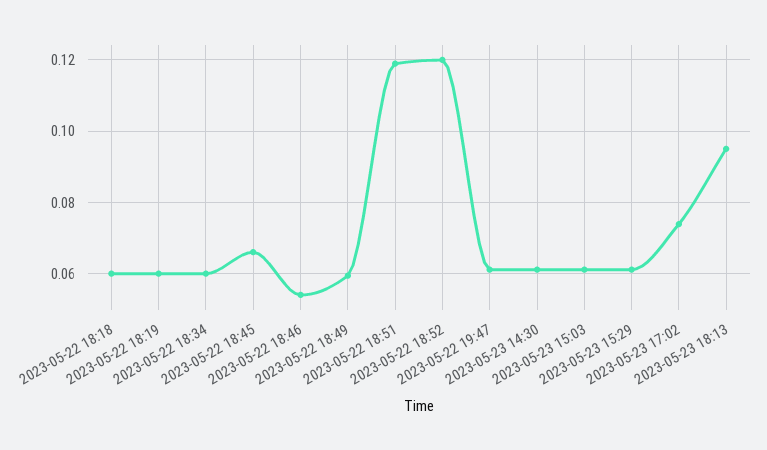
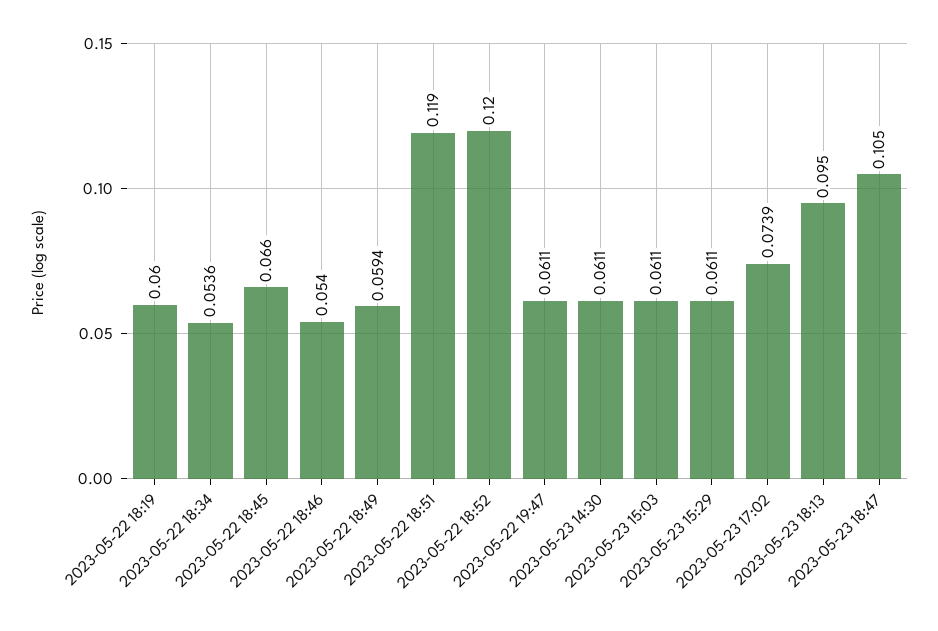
2023-05-22 18:18: 0.06 -> none
2023-05-22 18:34: 0.06 -> 0.0536
2023-05-23 18:47: none -> 0.105

